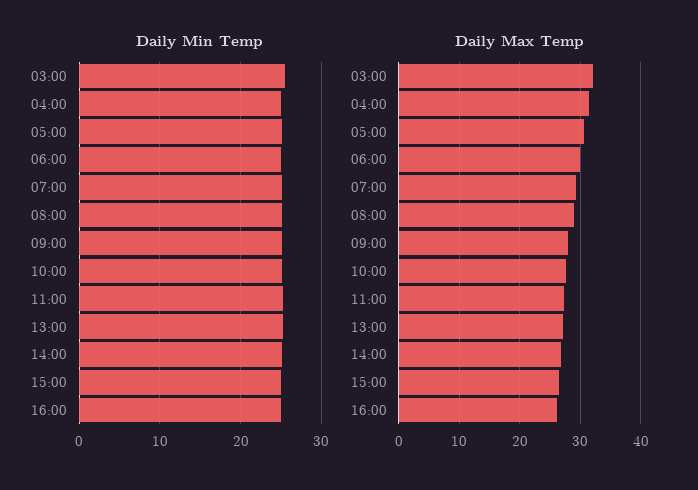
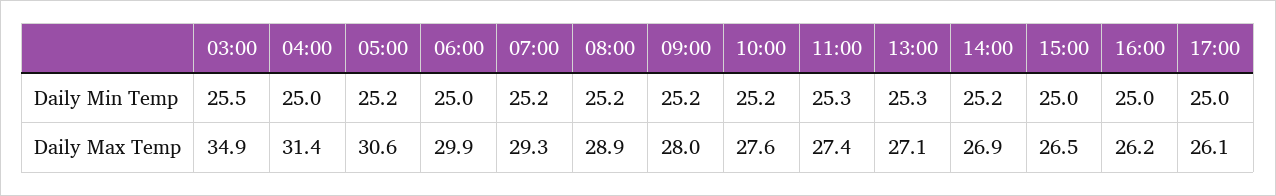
Daily Max Temp, 03:00: 32 -> 34.9
Daily Min Temp, 17:00: none -> 25
Daily Max Temp, 17:00: none -> 26.1

